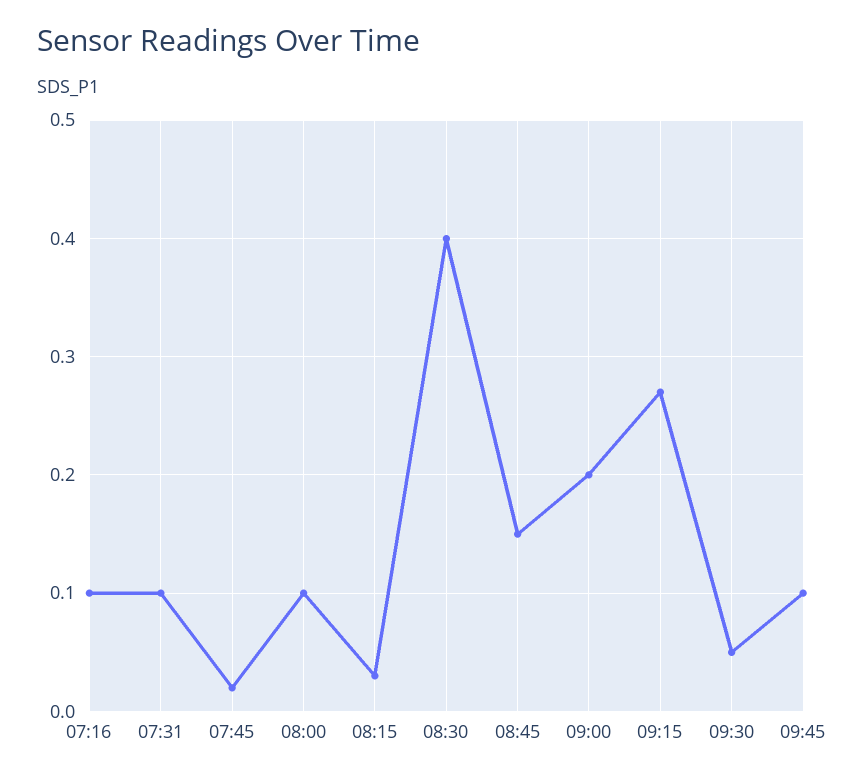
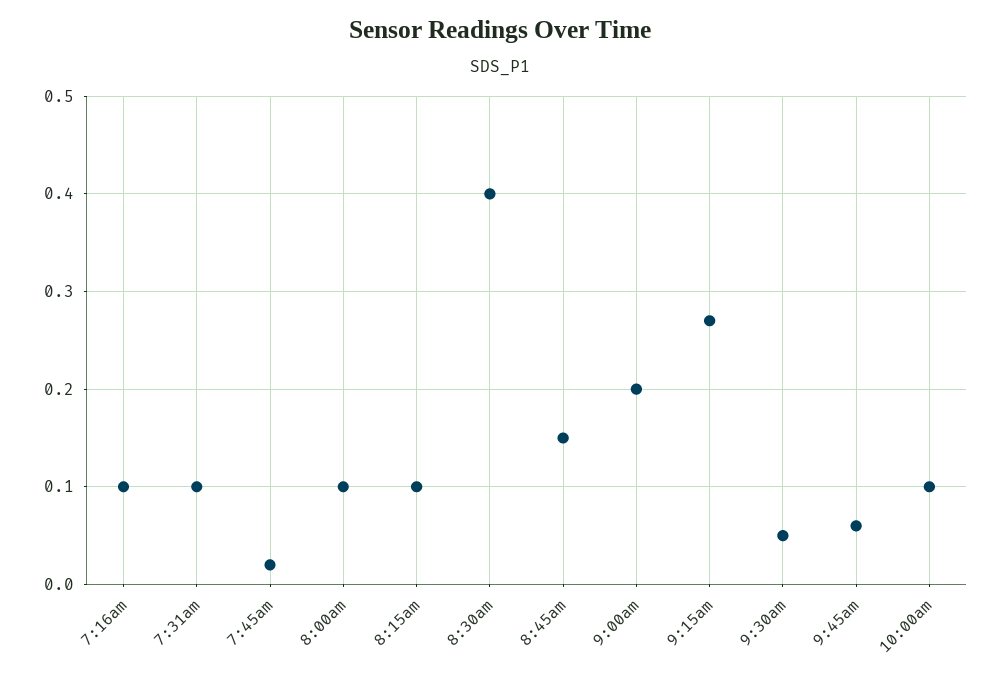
08:15: 0.03 -> 0.1
09:45: 0.1 -> 0.06
10:00am: none -> 0.1

